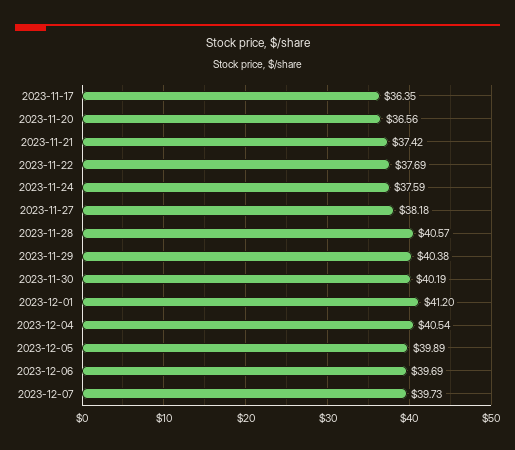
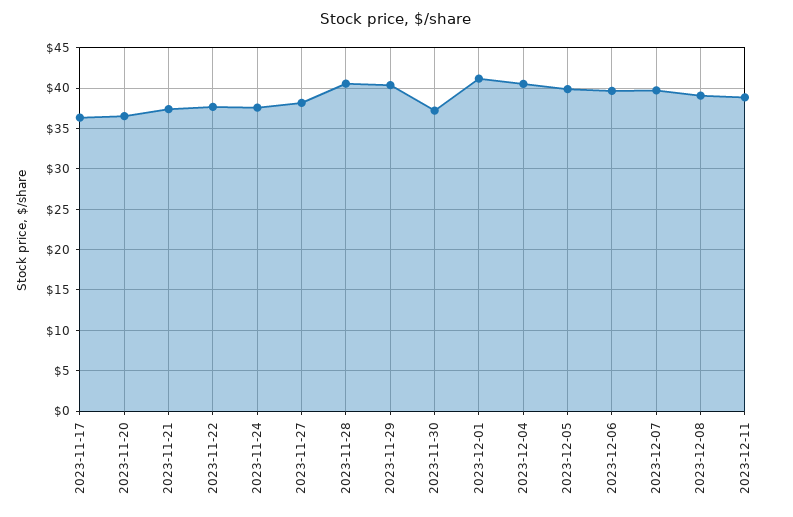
2023-11-30: 40.19 -> 37
2023-12-08: none -> 39
2023-12-11: none -> 39

